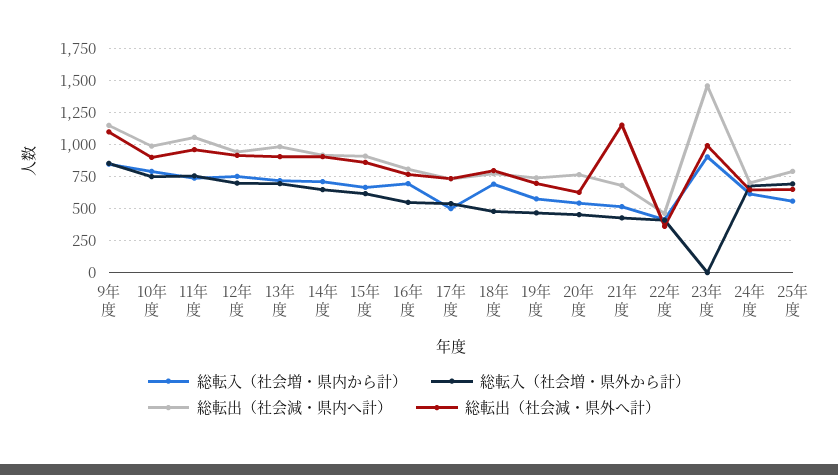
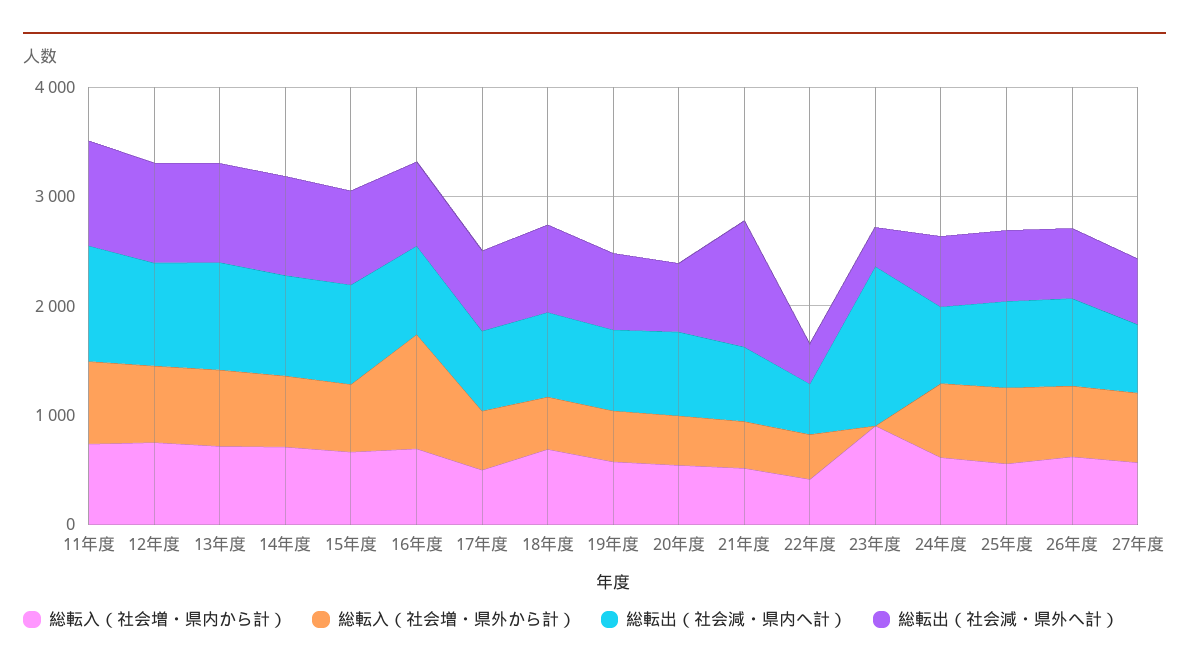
総転入（社会増・県内から計）, 9年度: 850 -> none
総転入（社会増・県外から計）, 9年度: 850 -> none
総転出（社会減・県内へ計）, 9年度: 1150 -> none
総転出（社会減・県外へ計）, 9年度: 1100 -> none
総転入（社会増・県内から計）, 10年度: 800 -> none
総転入（社会増・県外から計）, 10年度: 750 -> none
総転出（社会減・県内へ計）, 10年度: 1000 -> none
総転出（社会減・県外へ計）, 10年度: 900 -> none
総転入（社会増・県外から計）, 16年度: 550 -> 1000
総転出（社会減・県外へ計）, 23年度: 1000 -> 400
総転入（社会増・県内から計）, 26年度: none -> 600
総転入（社会増・県外から計）, 26年度: none -> 600
総転出（社会減・県内へ計）, 26年度: none -> 800
総転出（社会減・県外へ計）, 26年度: none -> 600
総転入（社会増・県内から計）, 27年度: none -> 600
総転入（社会増・県外から計）, 27年度: none -> 600
総転出（社会減・県内へ計）, 27年度: none -> 600
総転出（社会減・県外へ計）, 27年度: none -> 600

